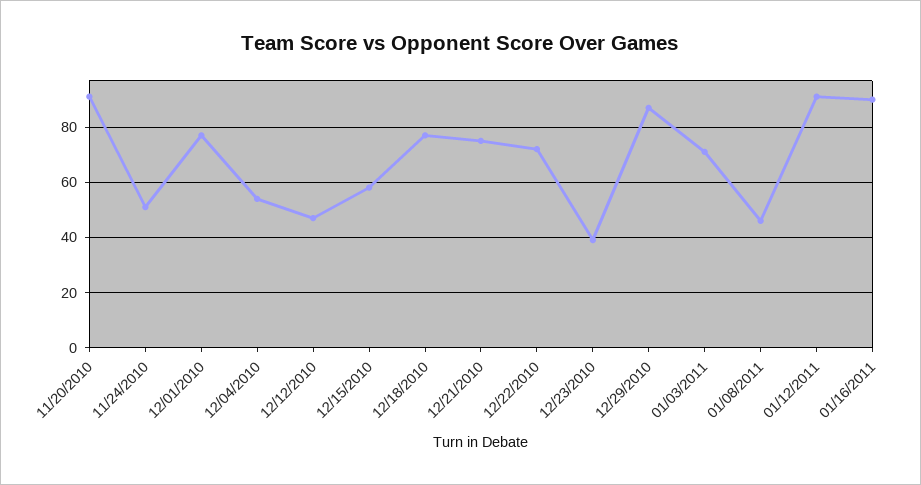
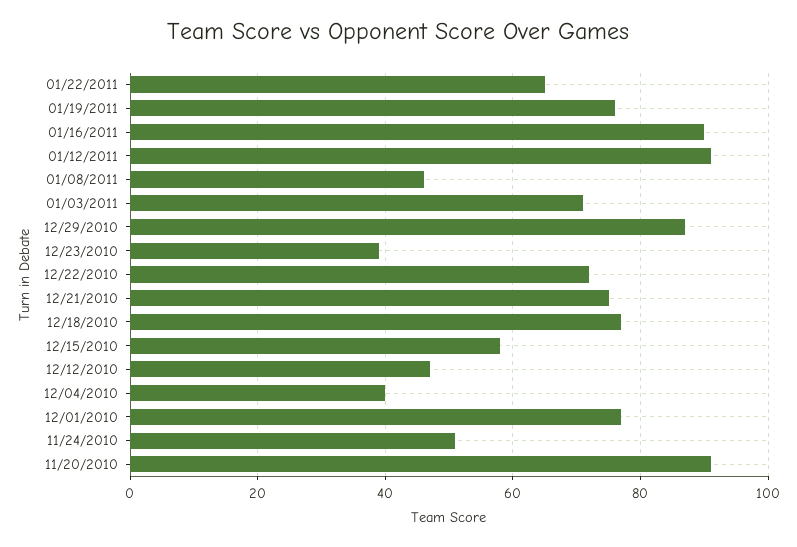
12/04/2010: 55 -> 40
01/22/2011: none -> 65
01/19/2011: none -> 75

